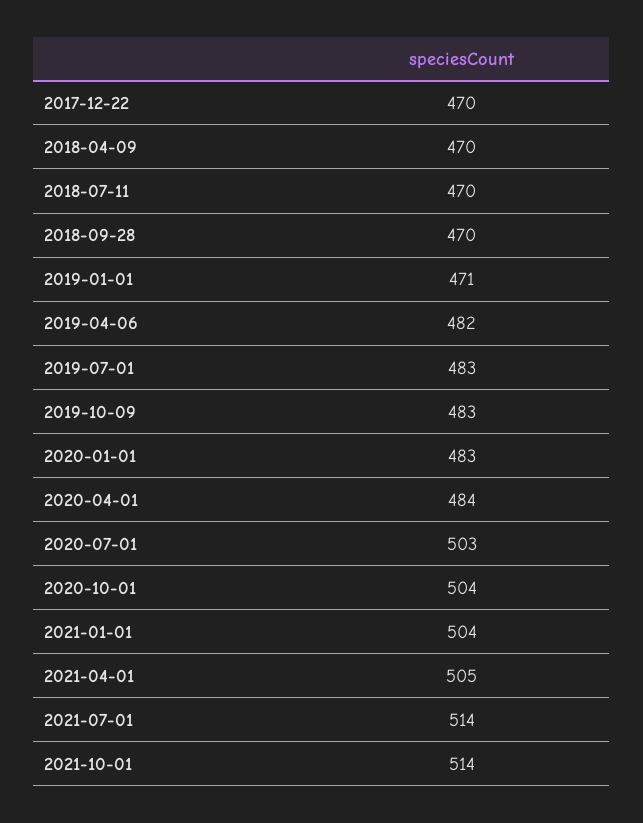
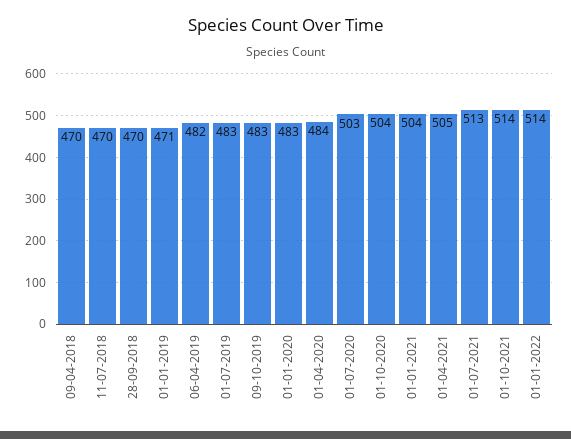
2017-12-22: 470 -> none
2021-07-01: 514 -> 513
01-01-2022: none -> 514

